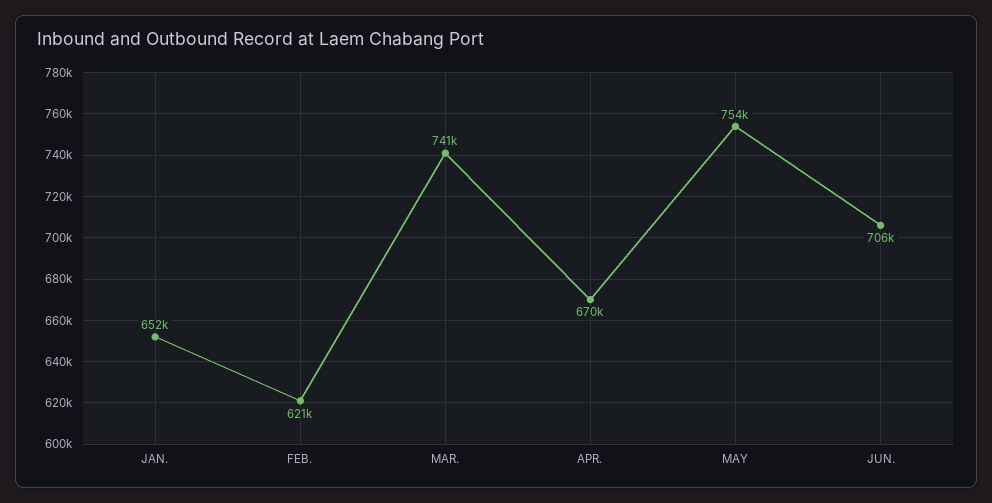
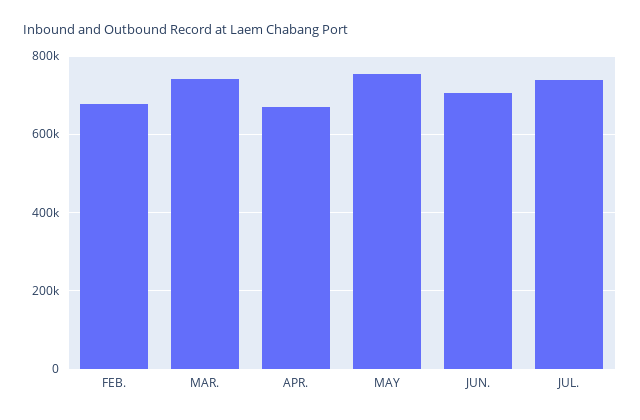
JAN.: 652000 -> none
FEB.: 621000 -> 680000
JUL.: none -> 740000

